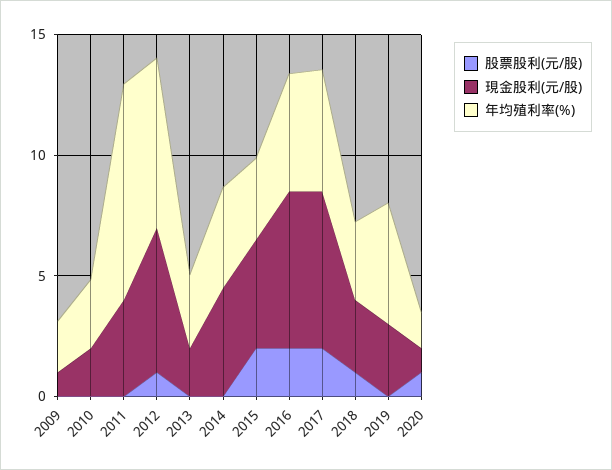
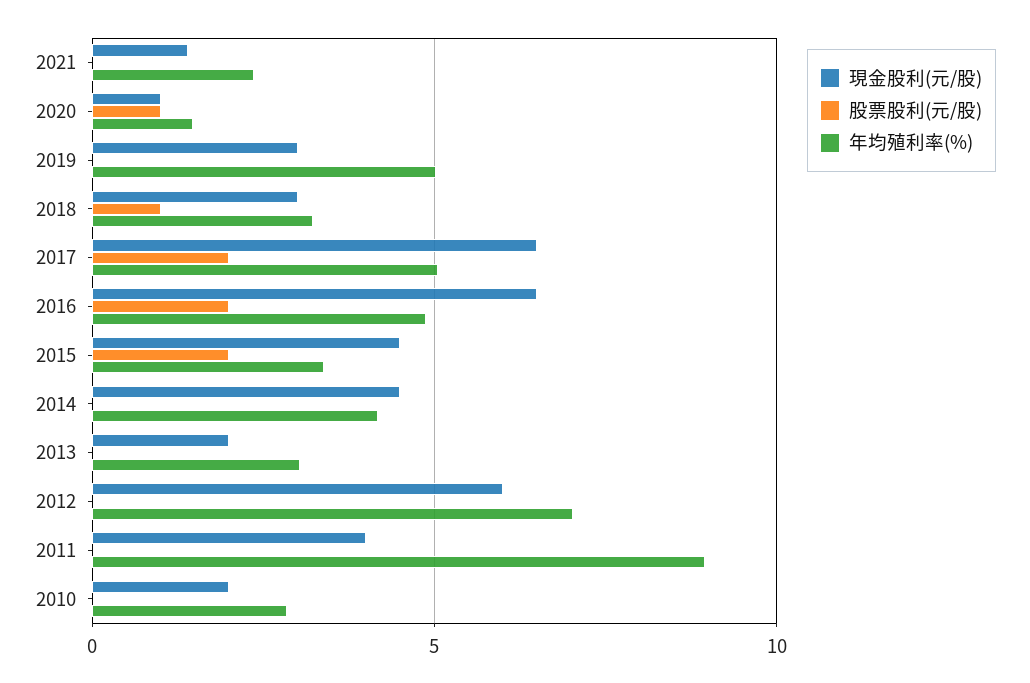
股票股利(元/股), 2009: 0 -> none
現金股利(元/股), 2009: 1 -> none
年均殖利率(%), 2009: 2 -> none
股票股利(元/股), 2012: 1 -> 0
現金股利(元/股), 2021: none -> 1.5
股票股利(元/股), 2021: none -> 0
年均殖利率(%), 2021: none -> 2.5

